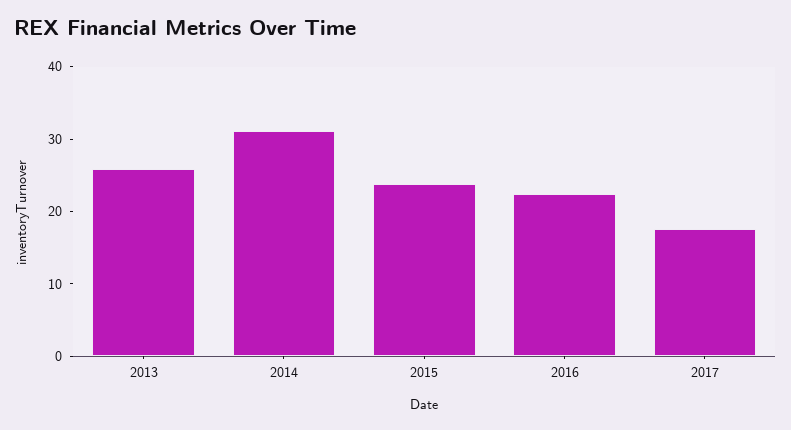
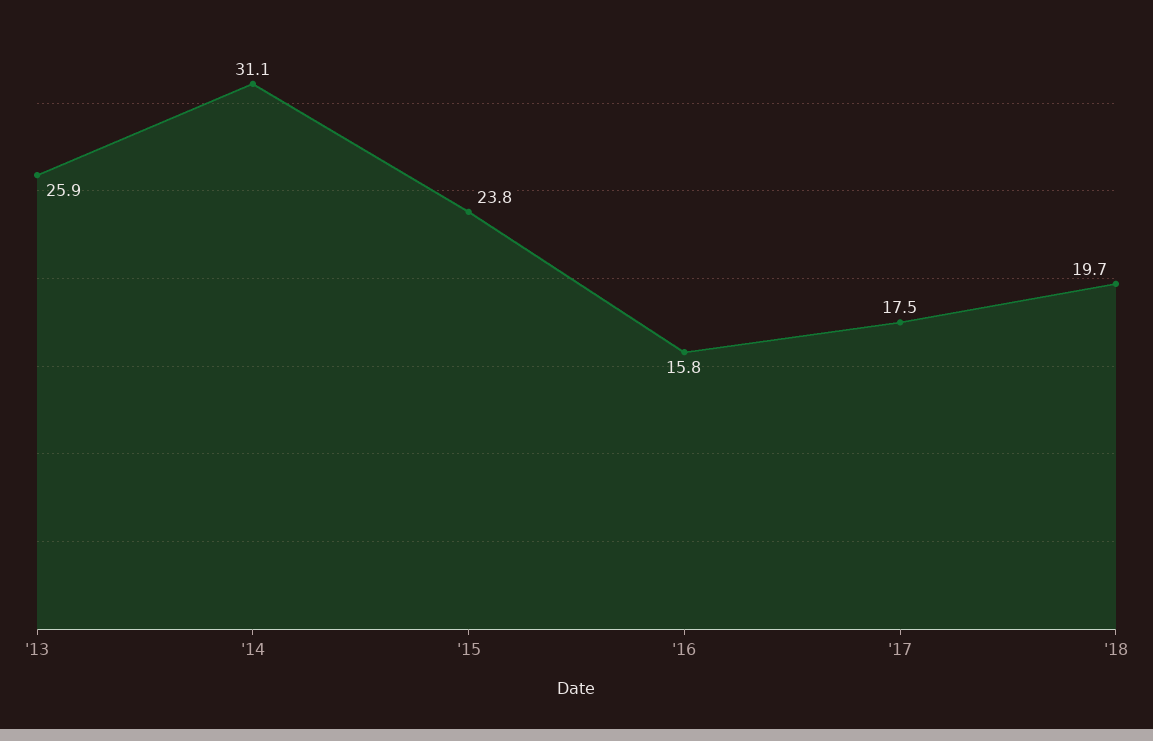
2016: 22 -> 15.8
'18: none -> 19.7

